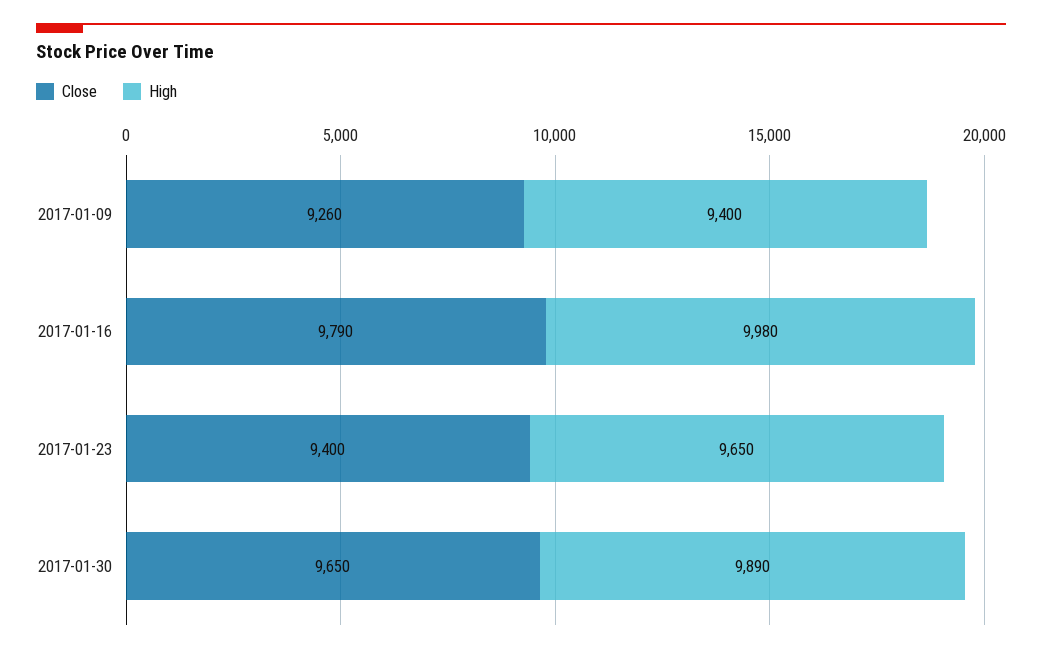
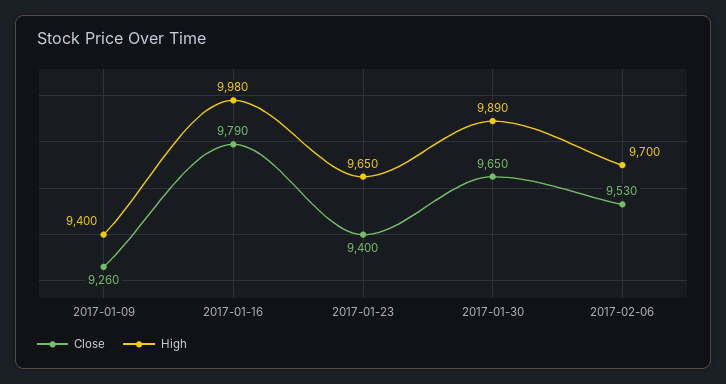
Close, 2017-02-06: none -> 9530
High, 2017-02-06: none -> 9700

